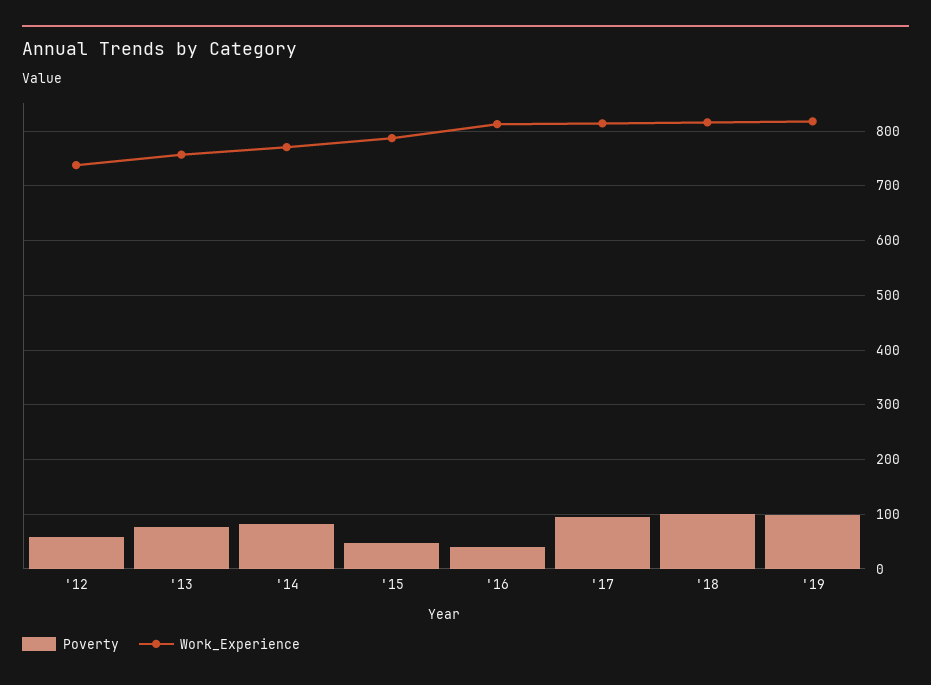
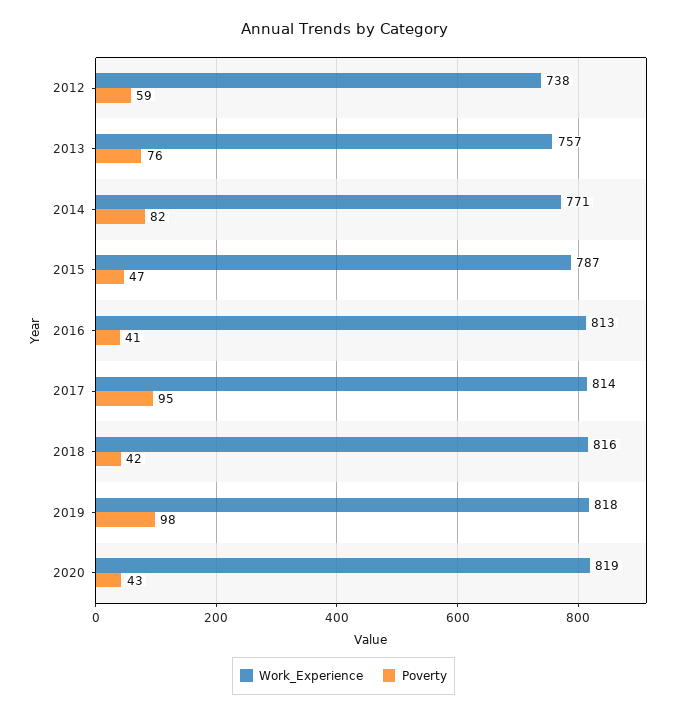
Poverty, '18: 100 -> 42
Work_Experience, 2020: none -> 819
Poverty, 2020: none -> 43

